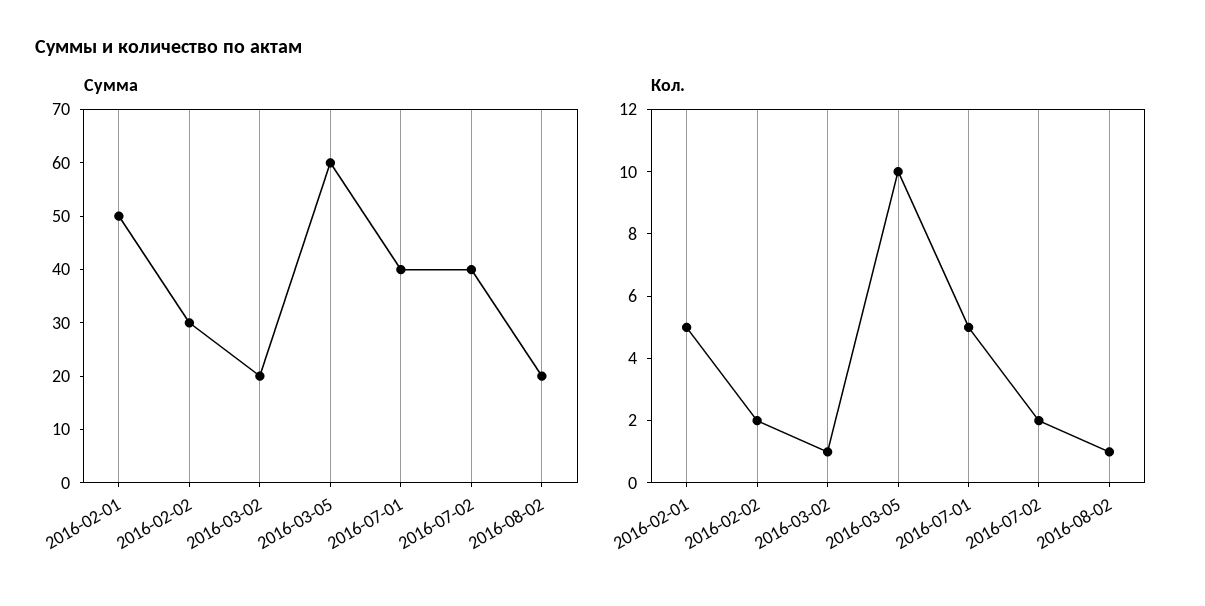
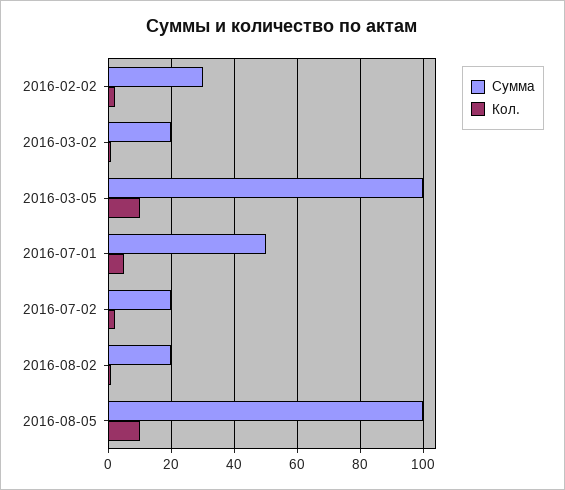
Сумма, 2016-02-01: 50 -> none
Сумма, 2016-03-05: 60 -> 100
Сумма, 2016-07-01: 40 -> 50
Сумма, 2016-07-02: 40 -> 20
Кол., 2016-02-01: 5 -> none
Сумма, 2016-08-05: none -> 100
Кол., 2016-08-05: none -> 10

